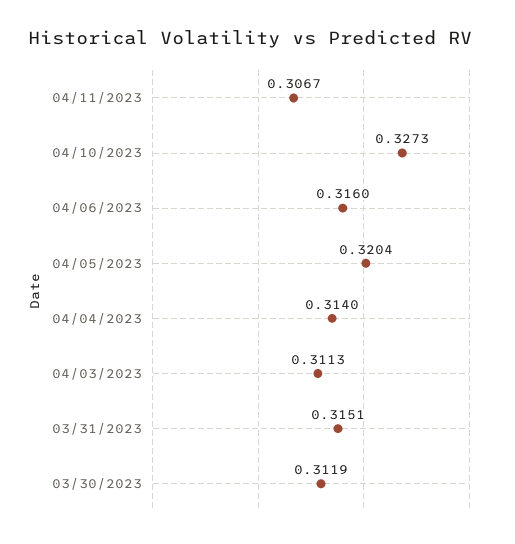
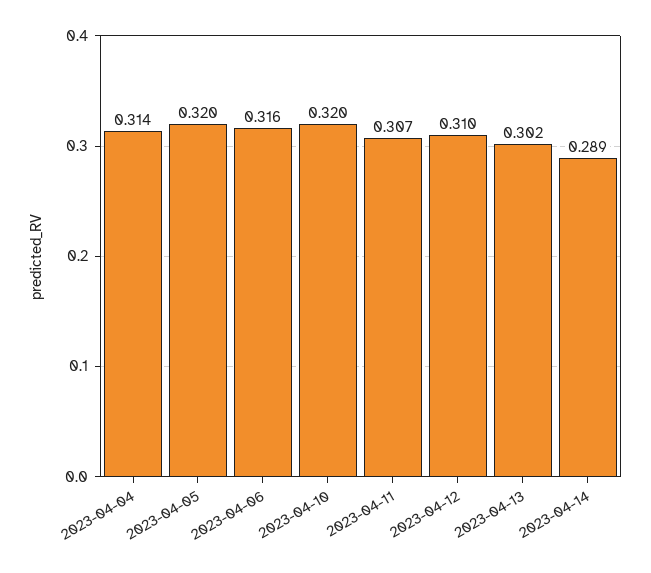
04/10/2023: 0.3273 -> 0.32
04/03/2023: 0.3113 -> none
03/31/2023: 0.3151 -> none
03/30/2023: 0.3119 -> none
2023-04-12: none -> 0.31
2023-04-13: none -> 0.302
2023-04-14: none -> 0.289

